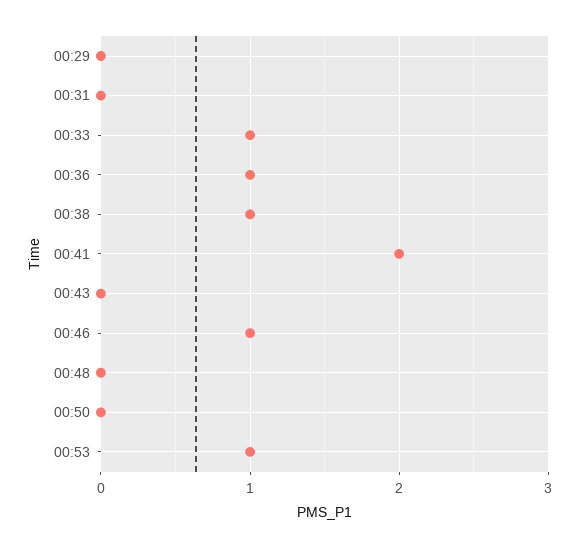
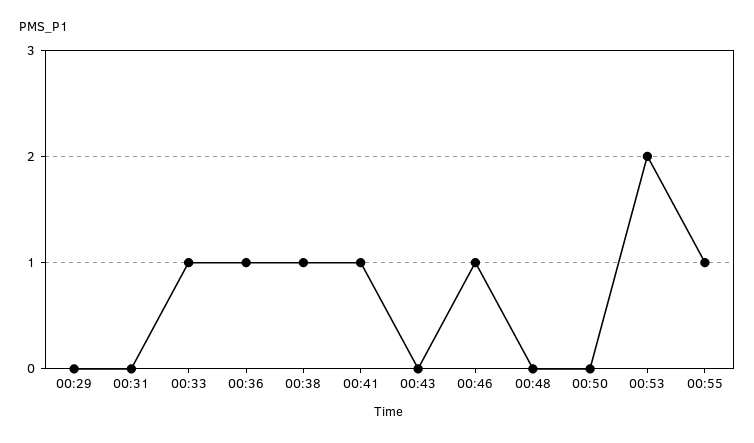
00:41: 2 -> 1
00:53: 1 -> 2
00:55: none -> 1

